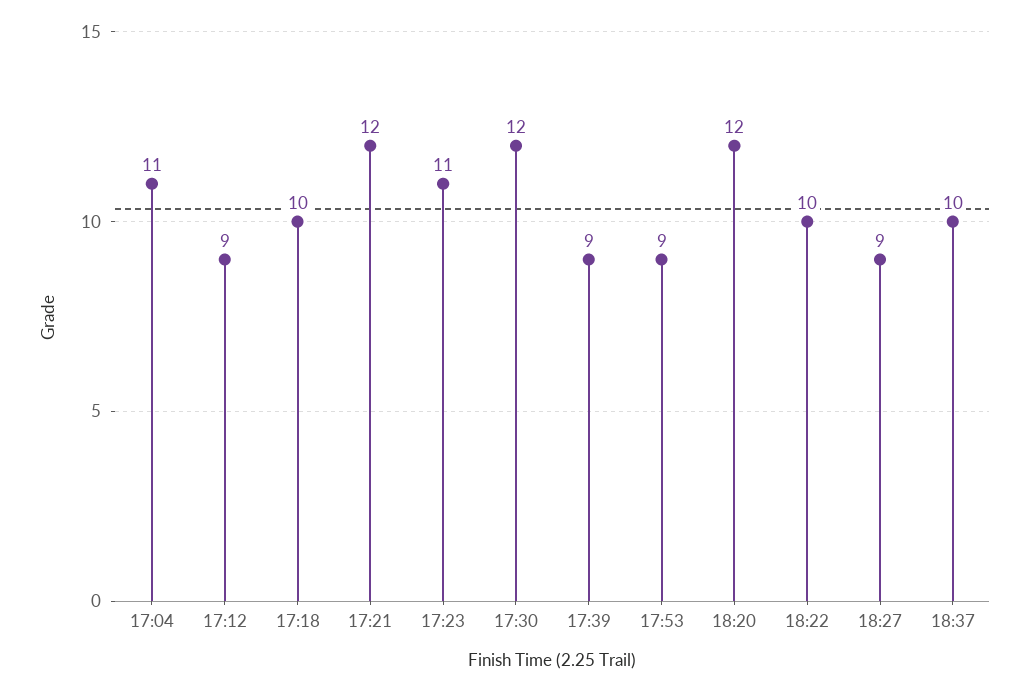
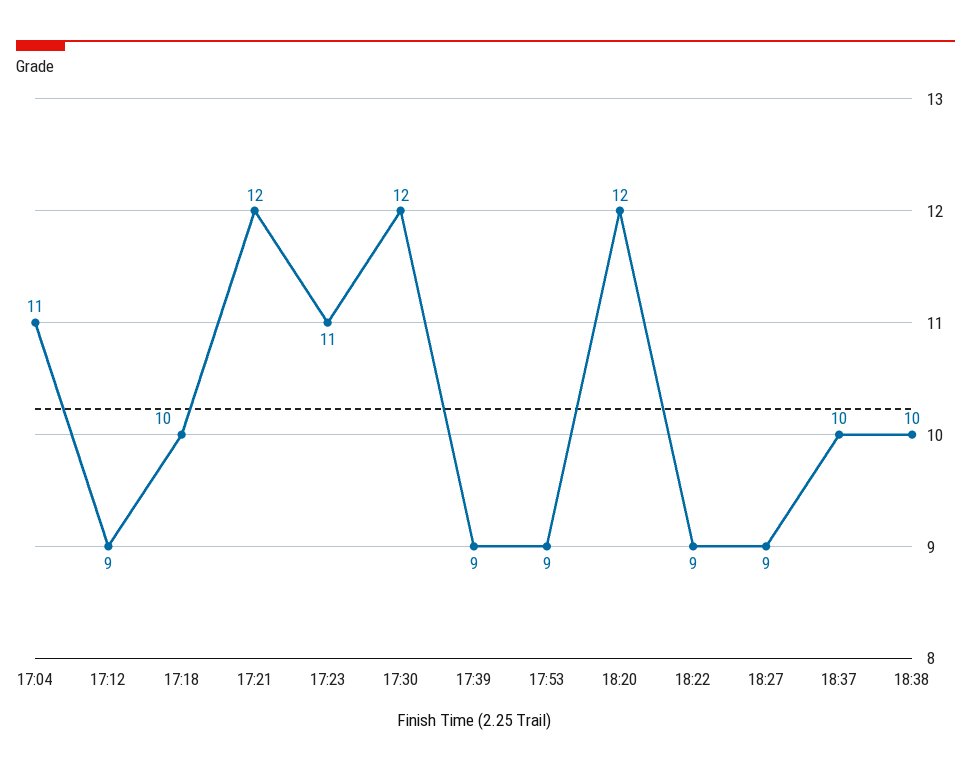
18:22: 10 -> 9
18:38: none -> 10

